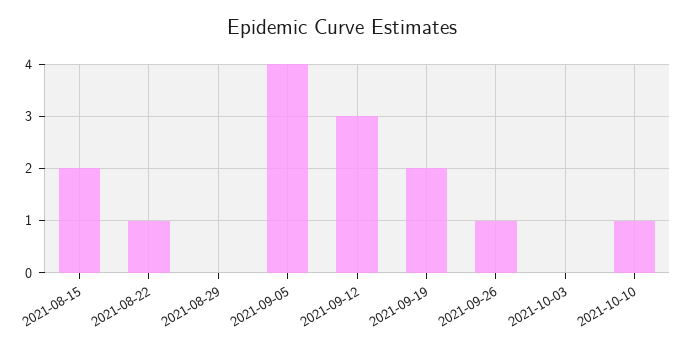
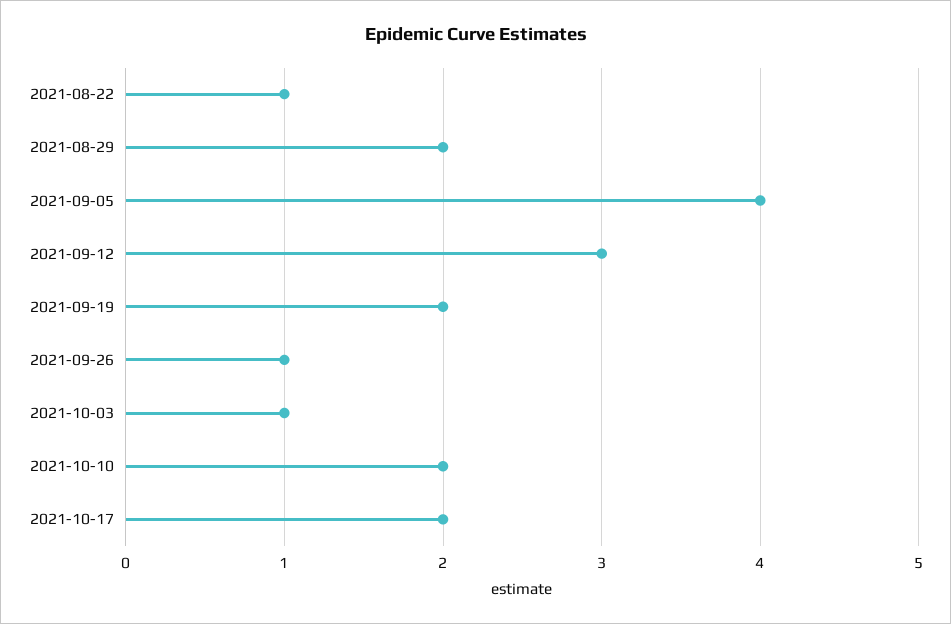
2021-08-15: 2 -> none
2021-08-29: 0 -> 2
2021-10-03: 0 -> 1
2021-10-10: 1 -> 2
2021-10-17: none -> 2

